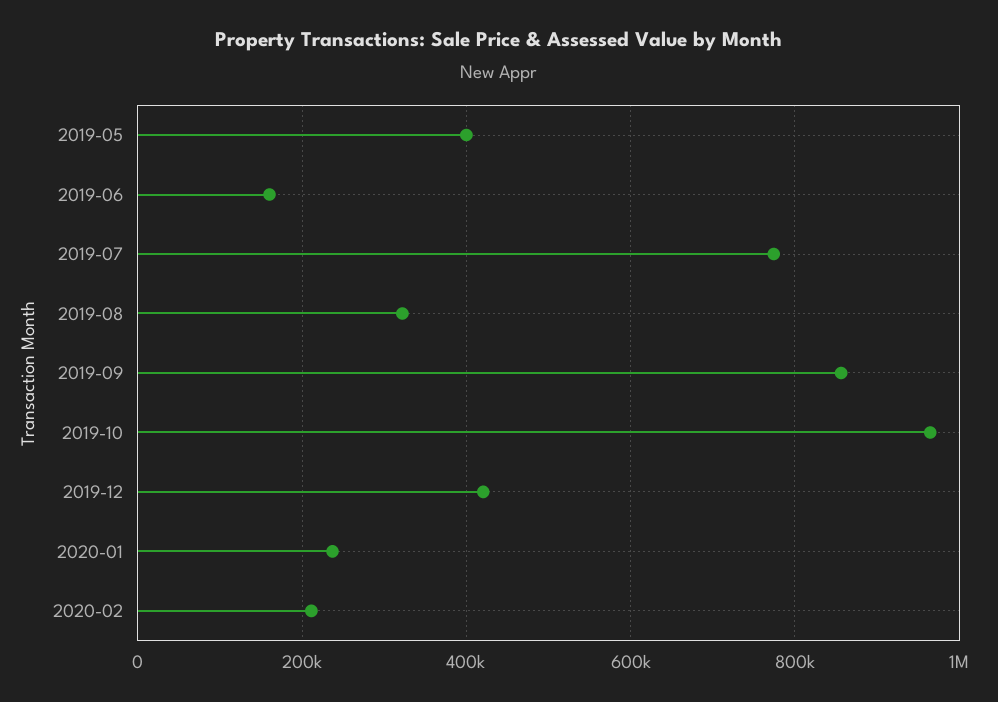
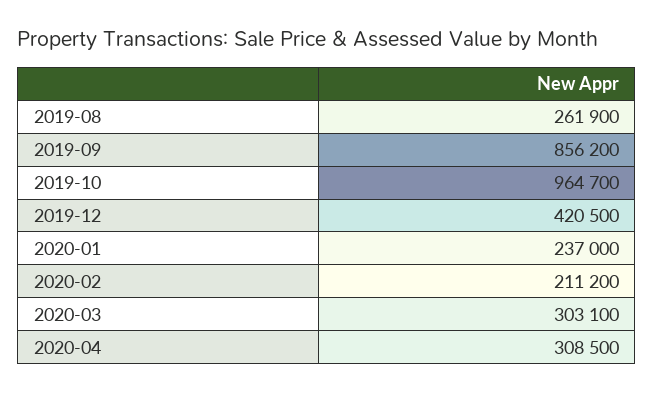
2019-05: 400000 -> none
2019-06: 160000 -> none
2019-07: 780000 -> none
2019-08: 320000 -> 261900
2020-03: none -> 303100
2020-04: none -> 308500

